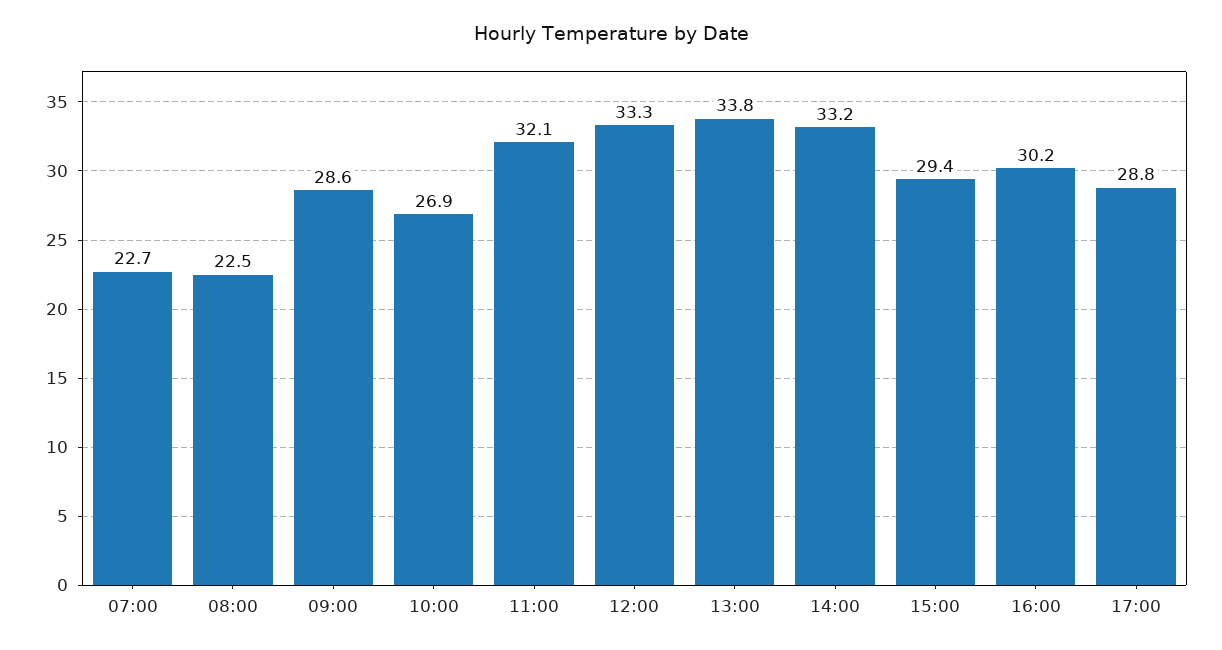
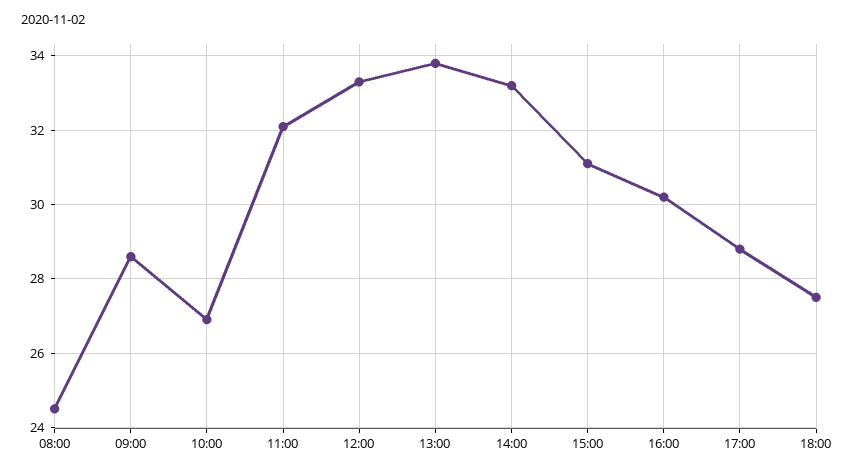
07:00: 22.7 -> none
08:00: 22.5 -> 24.5
15:00: 29.4 -> 31
18:00: none -> 27.5

